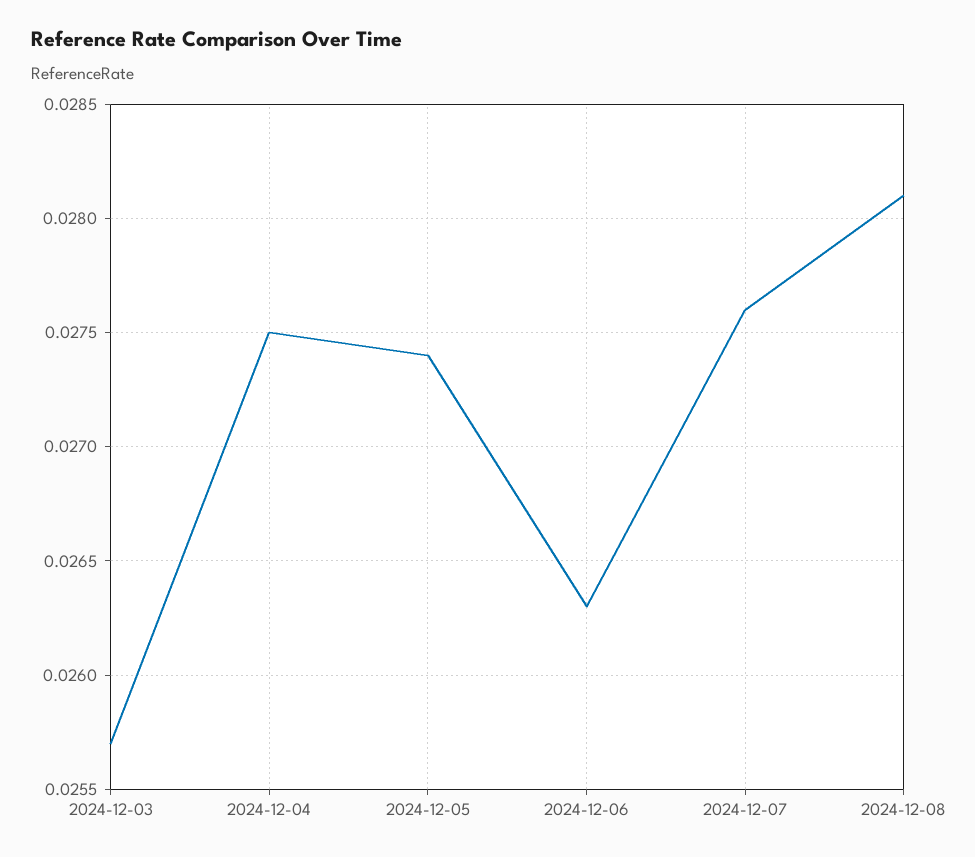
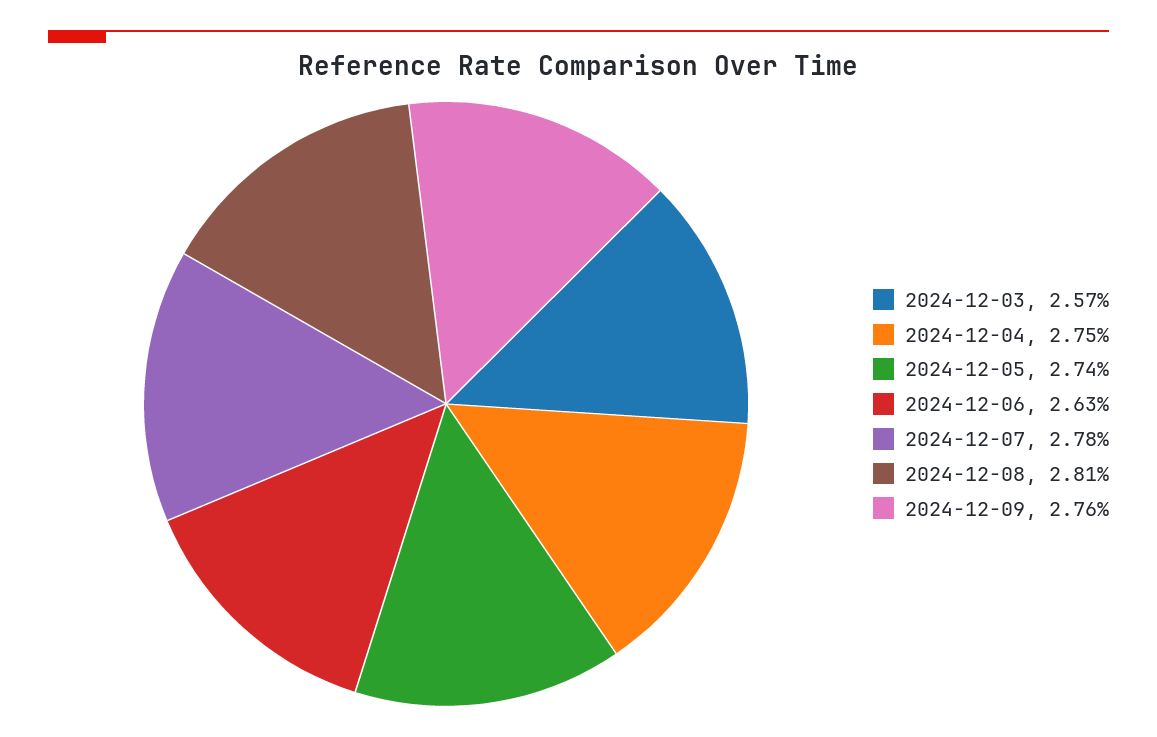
2024-12-07: 0.0276 -> 0.0278
2024-12-09: none -> 0.0276

